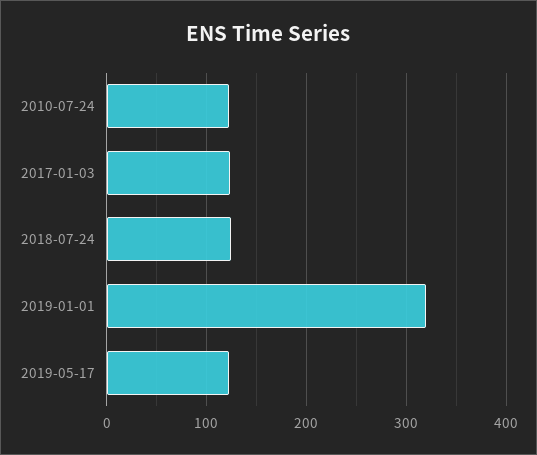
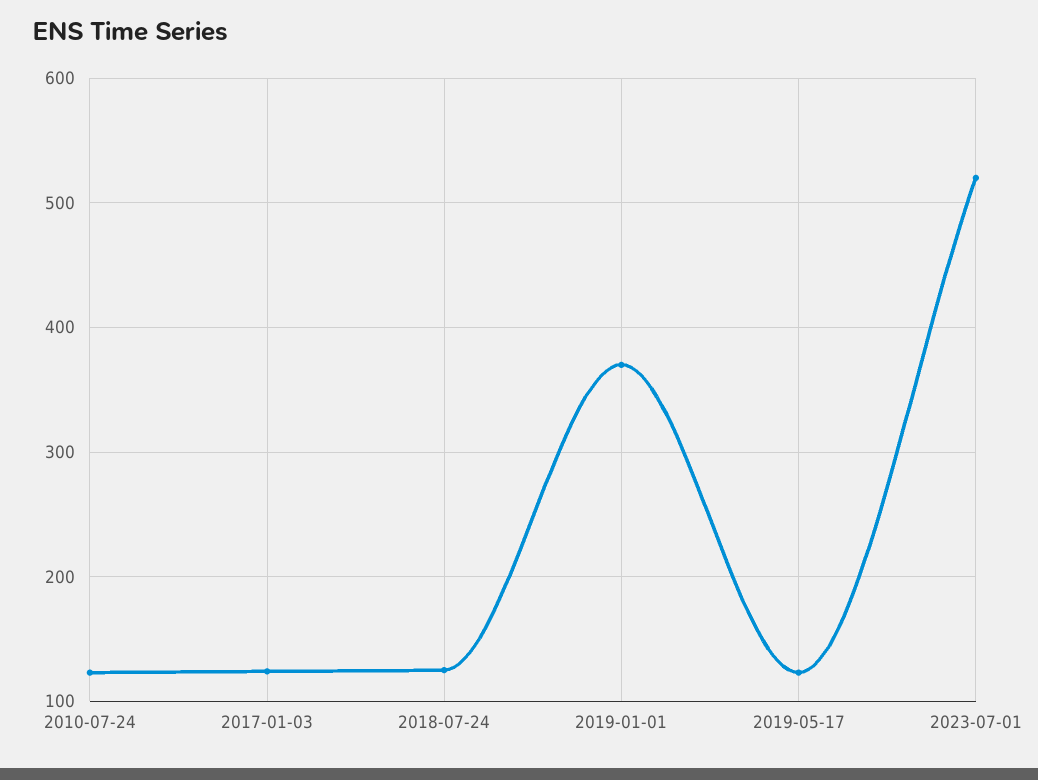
2019-01-01: 320 -> 370
2023-07-01: none -> 520

